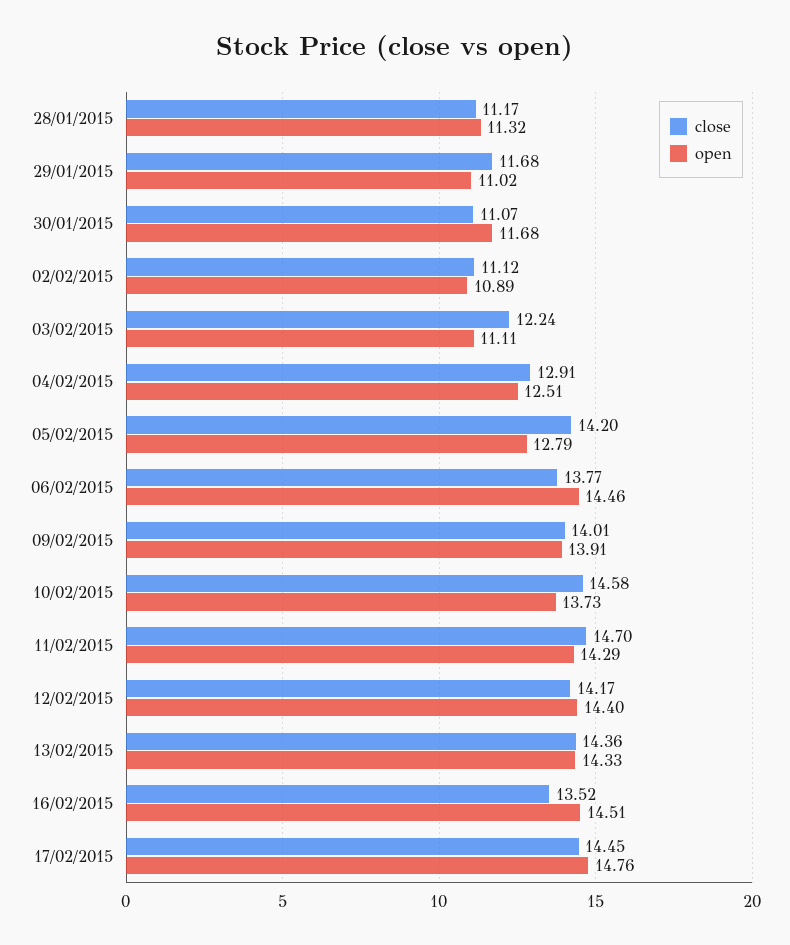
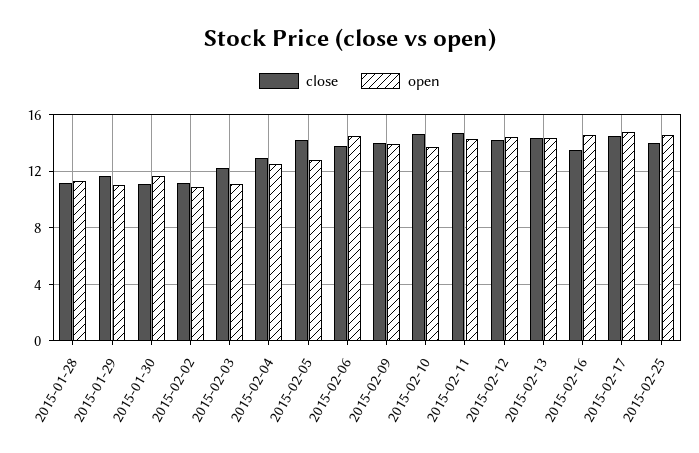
close, 2015-02-25: none -> 14
open, 2015-02-25: none -> 14.5

